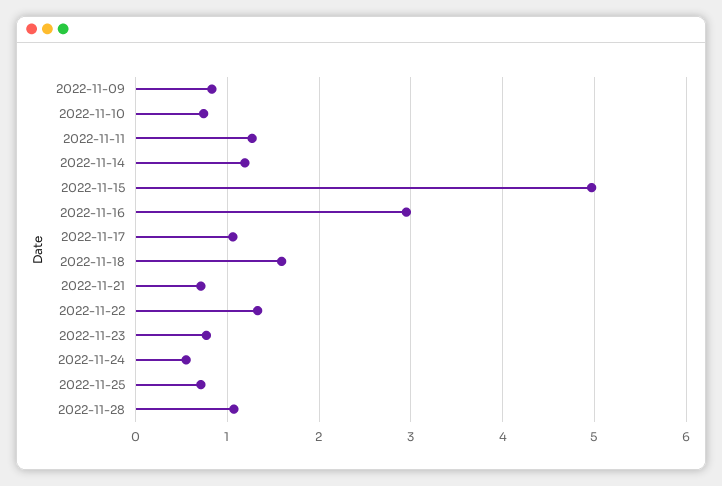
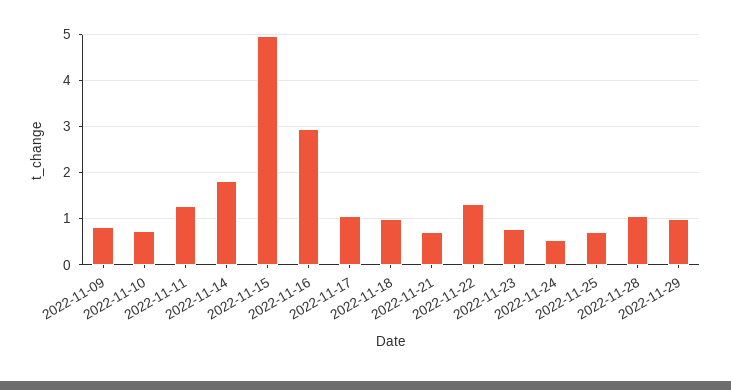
2022-11-14: 1.2 -> 1.8
2022-11-18: 1.6 -> 1
2022-11-29: none -> 1

